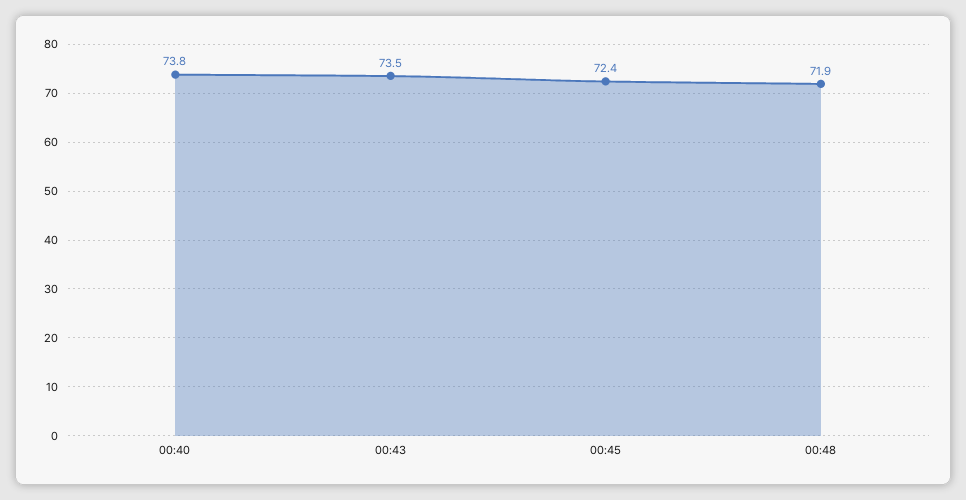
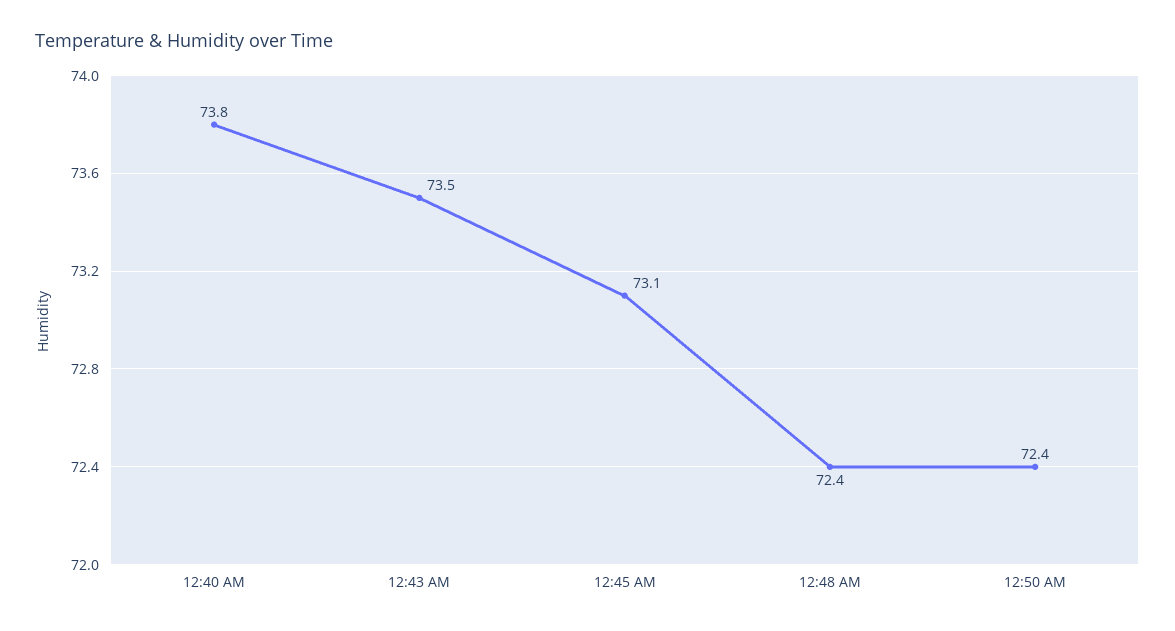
00:45: 72.4 -> 73.1
00:48: 71.9 -> 72.4
12:50 AM: none -> 72.4

